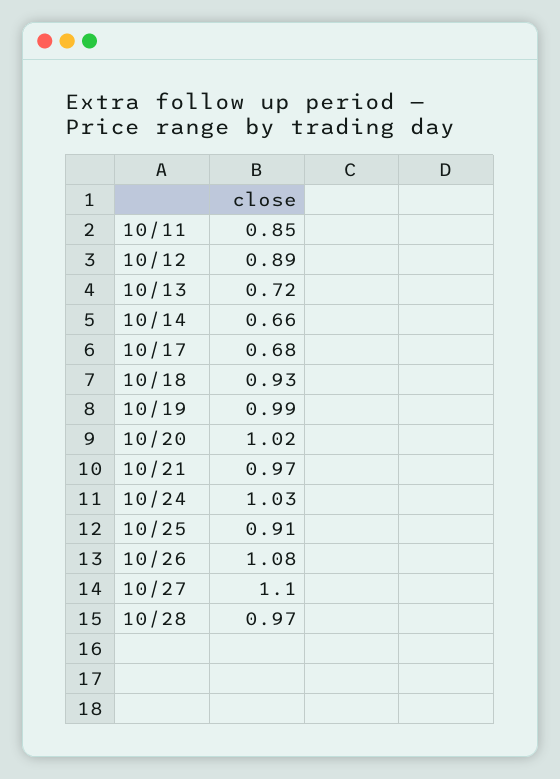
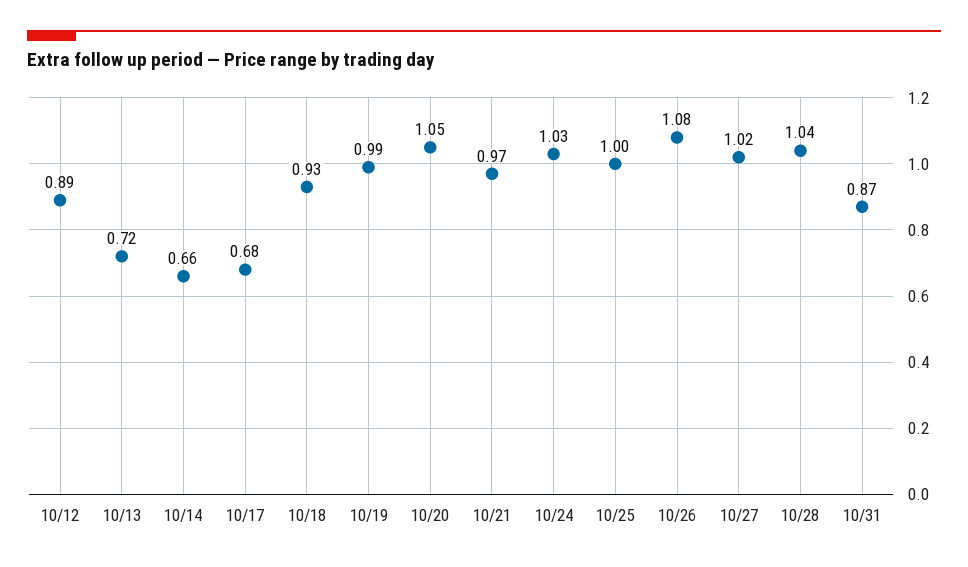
10/11: 0.85 -> none
10/20: 1.02 -> 1.05
10/25: 0.91 -> 1
10/27: 1.1 -> 1.02
10/28: 0.97 -> 1.04
10/31: none -> 0.87

